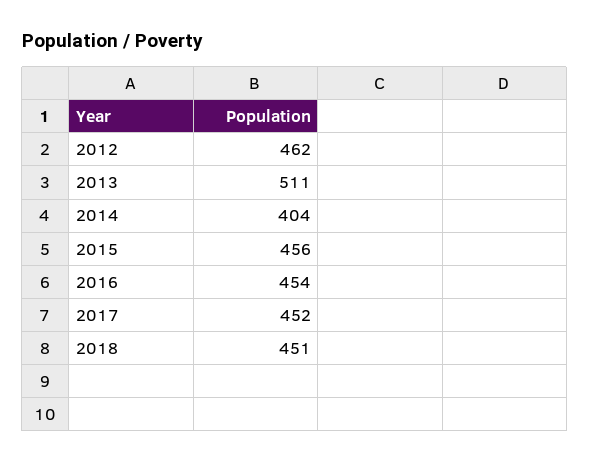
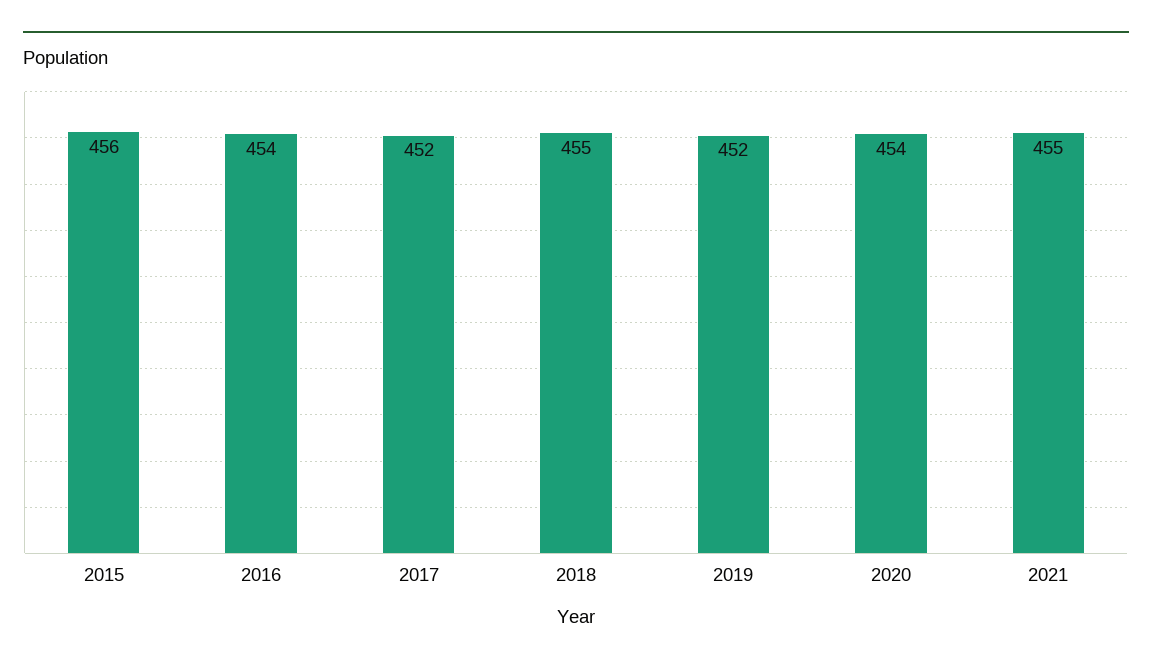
2012: 462 -> none
2013: 511 -> none
2014: 404 -> none
2018: 451 -> 455
2019: none -> 452
2020: none -> 454
2021: none -> 455

